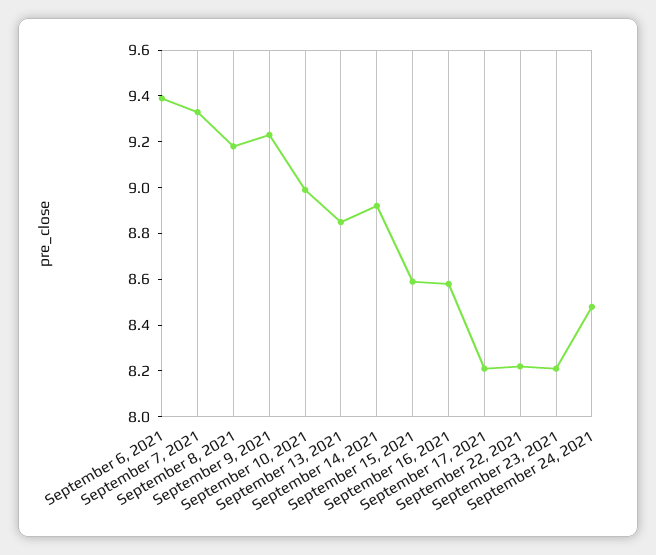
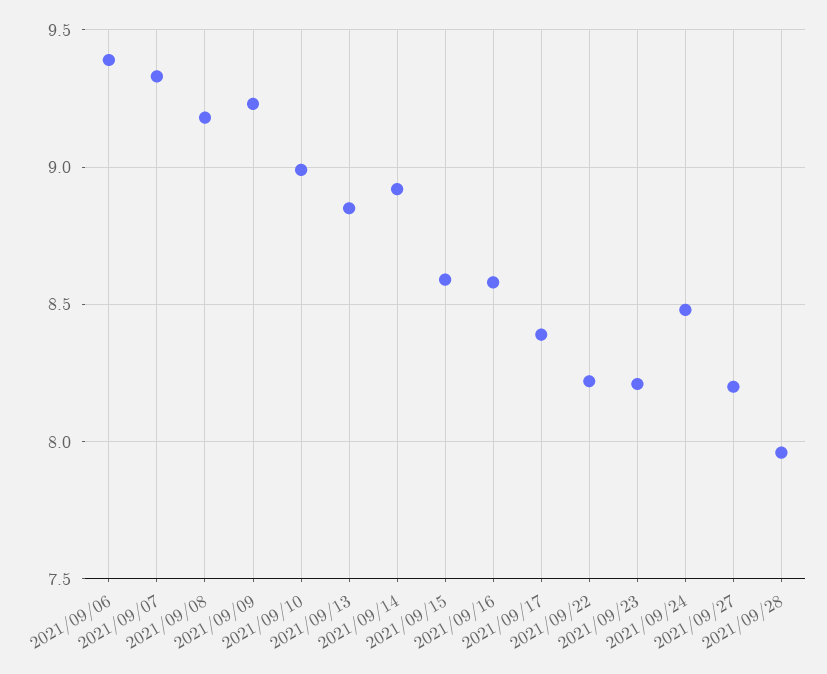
September 17, 2021: 8.2 -> 8.4
2021/09/27: none -> 8.2
2021/09/28: none -> 7.95

